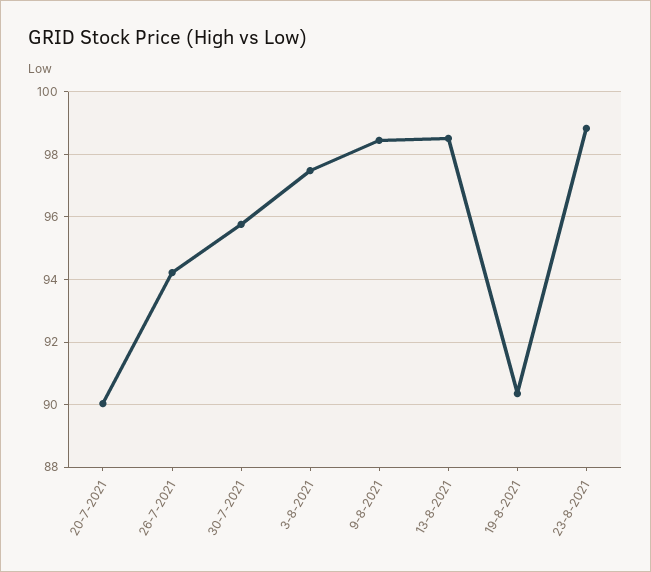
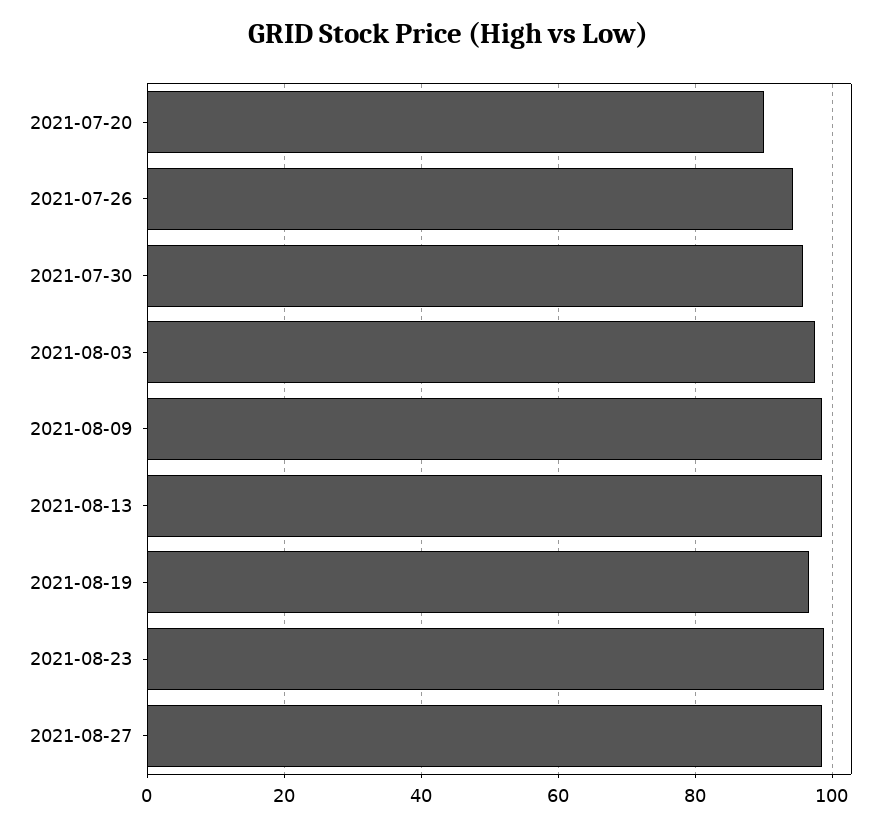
19-8-2021: 90.4 -> 96
2021-08-27: none -> 98

